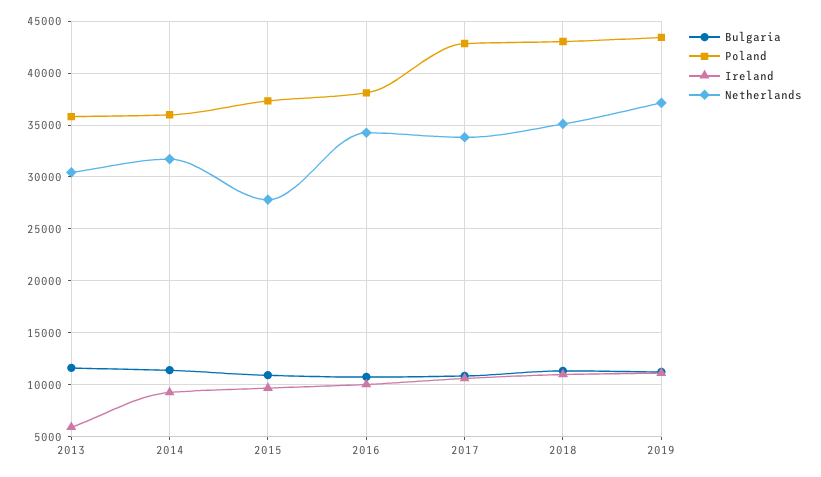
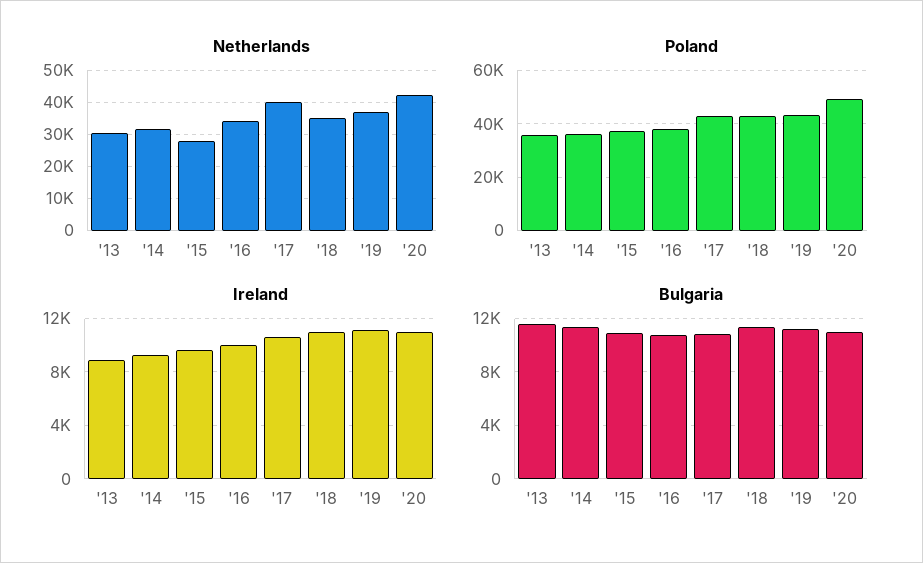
Ireland, 2013: 6000 -> 9000
Netherlands, 2017: 34000 -> 40000
Netherlands, '20: none -> 42000
Poland, '20: none -> 50000
Ireland, '20: none -> 11000
Bulgaria, '20: none -> 11000

